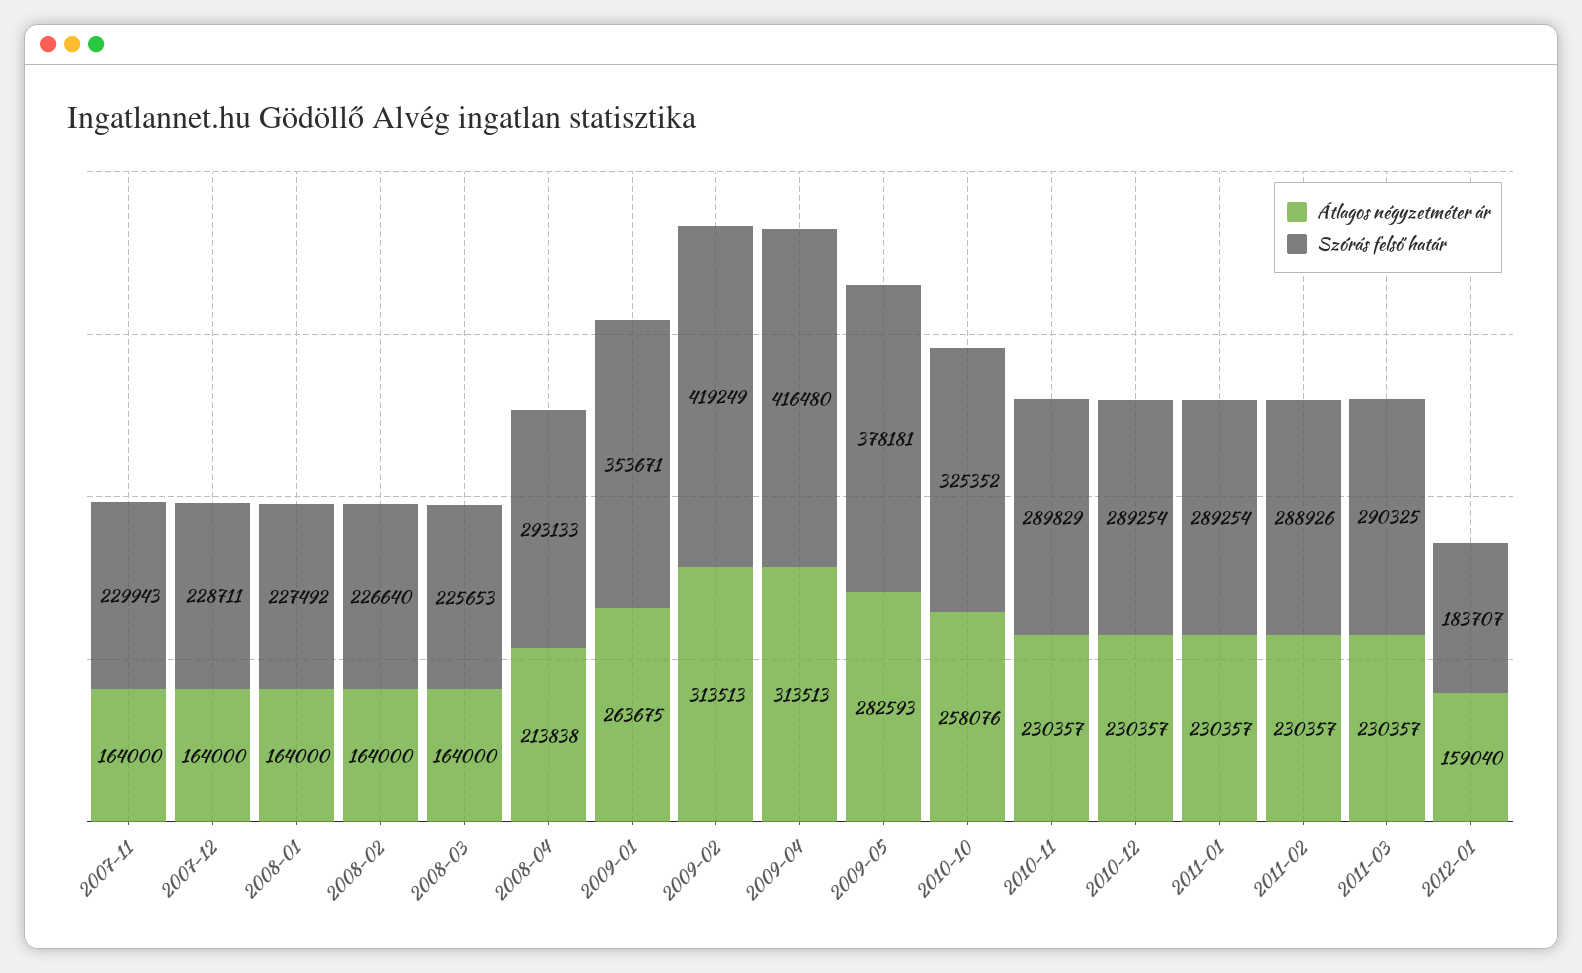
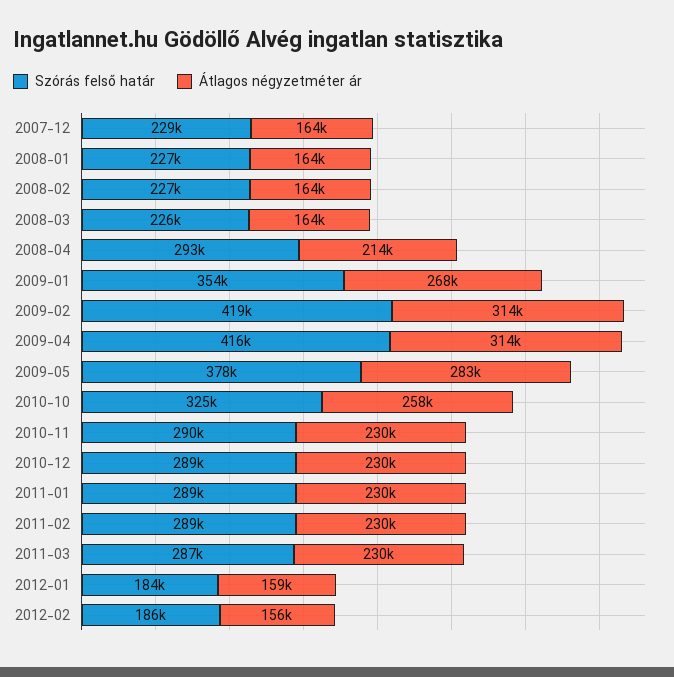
Átlagos négyzetméter ár, 2007-11: 164000 -> none
Szórás felső határ, 2007-11: 229943 -> none
Átlagos négyzetméter ár, 2009-01: 263675 -> 268000
Szórás felső határ, 2011-03: 290325 -> 287000
Szórás felső határ, 2012-02: none -> 186000
Átlagos négyzetméter ár, 2012-02: none -> 156000

